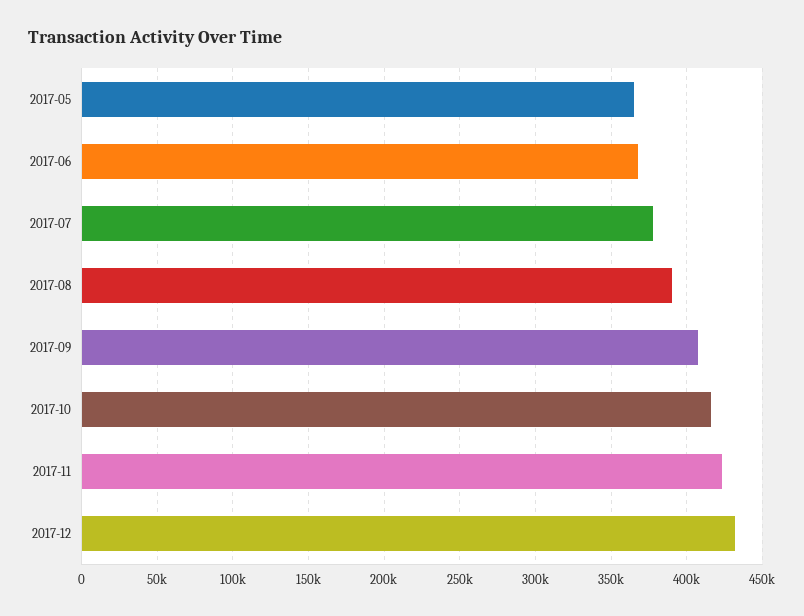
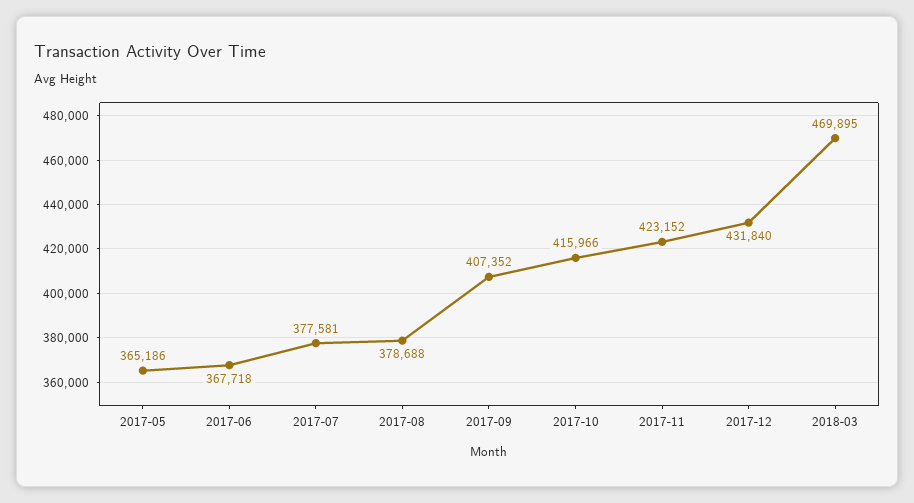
2017-08: 390000 -> 378688
2018-03: none -> 469895

